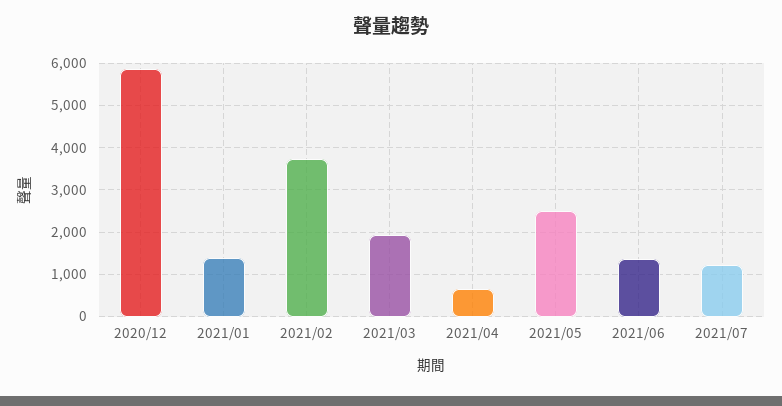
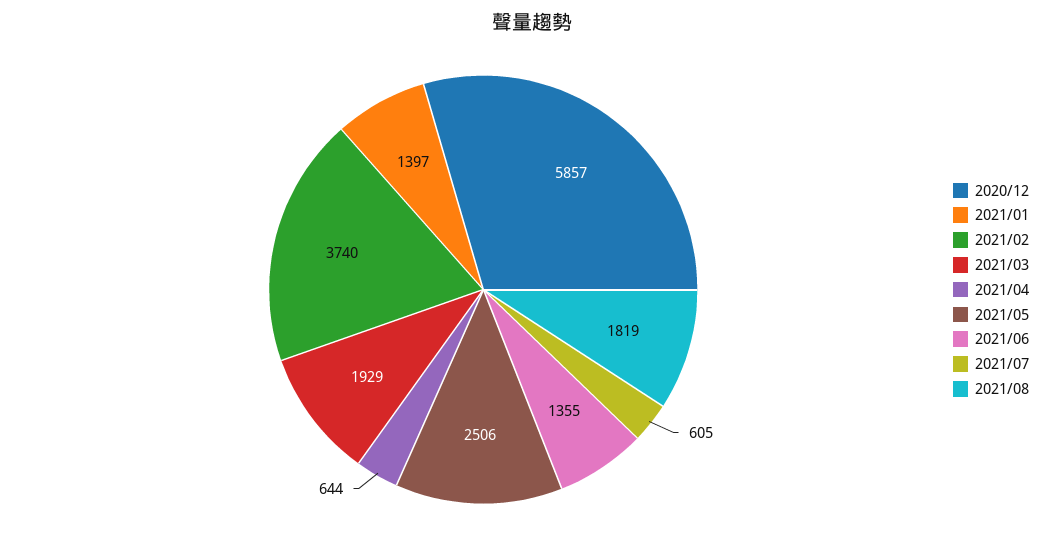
2021/07: 1200 -> 605
2021/08: none -> 1819

